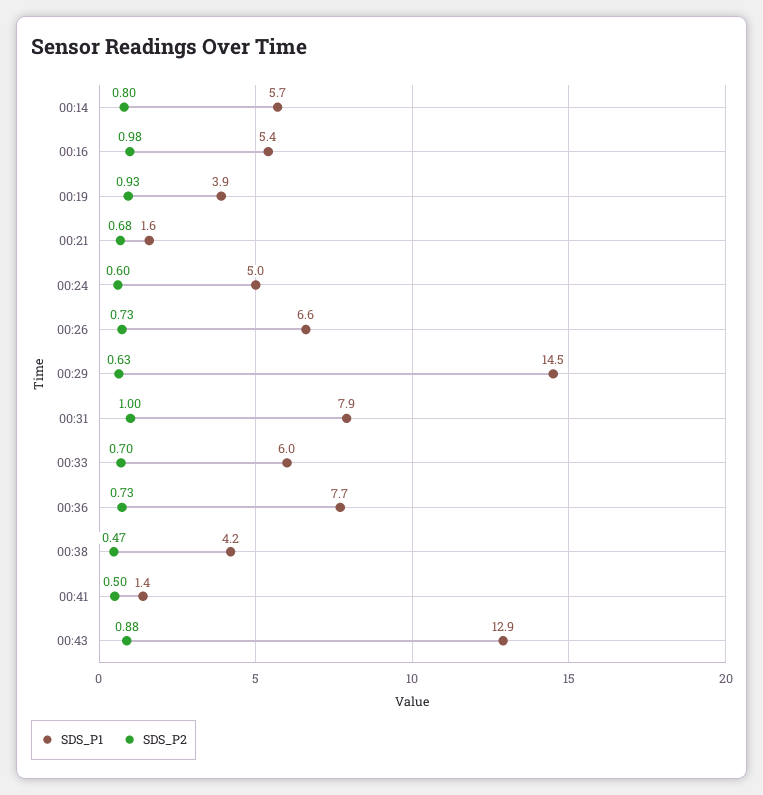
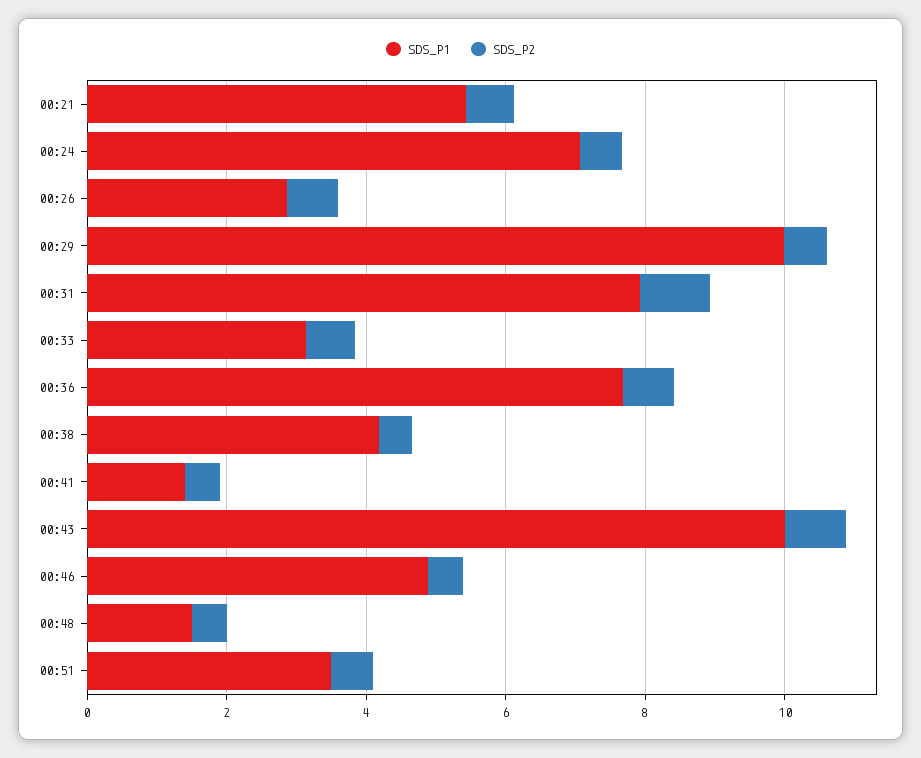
SDS_P1, 00:14: 5.7 -> none
SDS_P2, 00:14: 0.8 -> none
SDS_P1, 00:16: 5.4 -> none
SDS_P2, 00:16: 0.98 -> none
SDS_P1, 00:19: 3.9 -> none
SDS_P2, 00:19: 0.93 -> none
SDS_P1, 00:21: 1.6 -> 5.5
SDS_P1, 00:24: 5 -> 7
SDS_P1, 00:26: 6.6 -> 3
SDS_P1, 00:29: 14.5 -> 10
SDS_P1, 00:33: 6 -> 3
SDS_P1, 00:43: 12.9 -> 10
SDS_P1, 00:46: none -> 5
SDS_P2, 00:46: none -> 0.5
SDS_P1, 00:48: none -> 1.5
SDS_P2, 00:48: none -> 0.5
SDS_P1, 00:51: none -> 3.5
SDS_P2, 00:51: none -> 0.5

